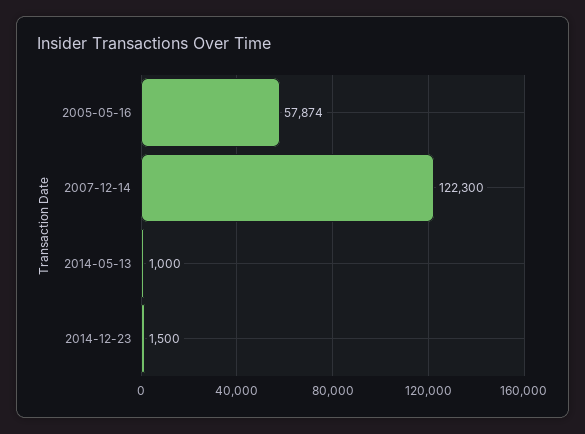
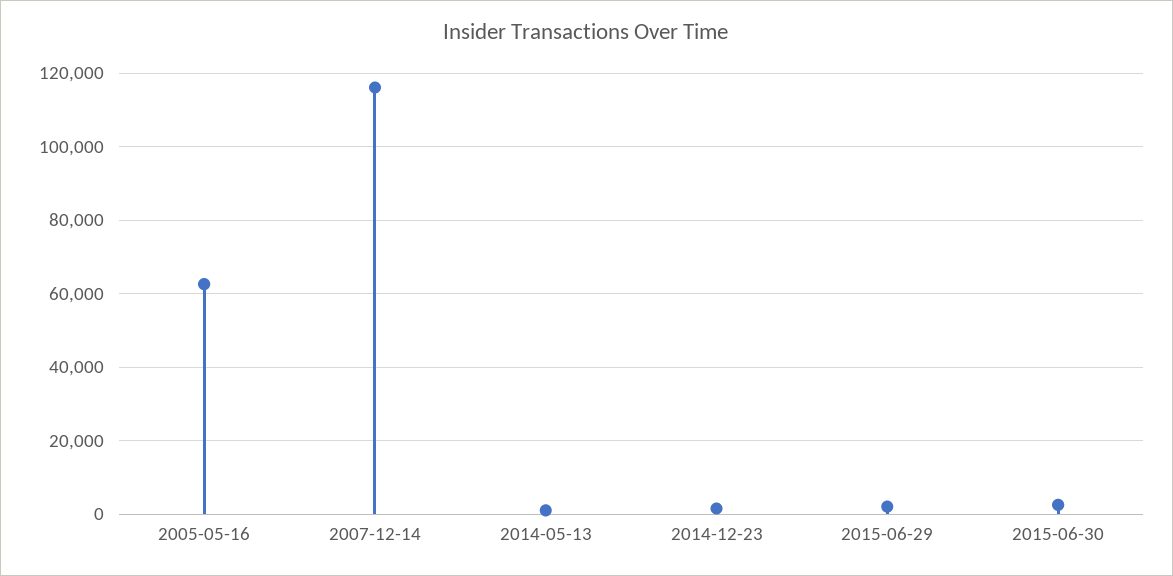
2005-05-16: 57874 -> 62000
2007-12-14: 122300 -> 116000
2015-06-29: none -> 2000
2015-06-30: none -> 2000

